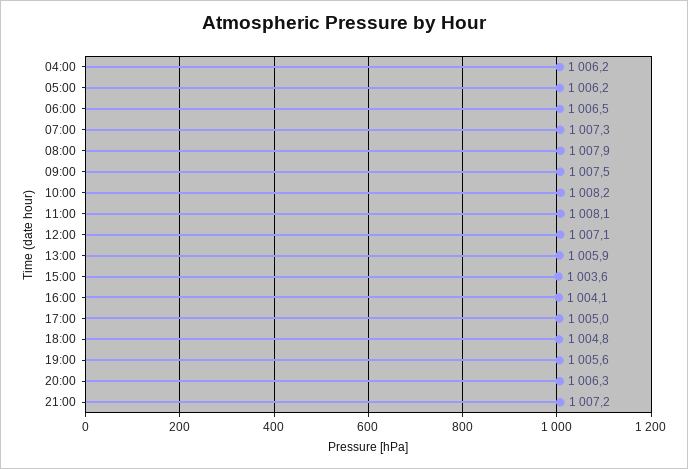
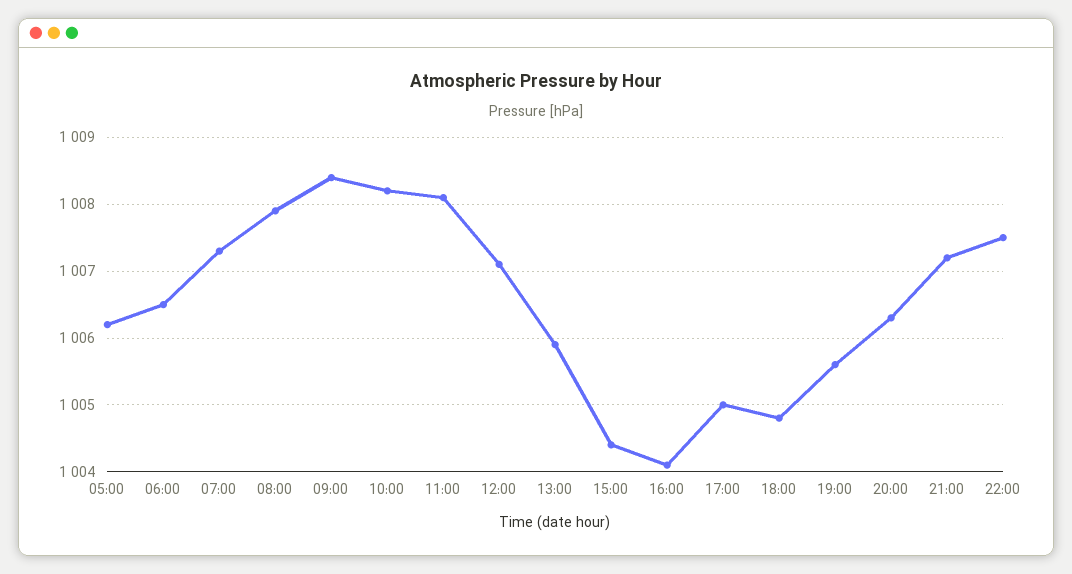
04:00: 1006.2 -> none
09:00: 1007.5 -> 1008.4
15:00: 1003.6 -> 1004.4
22:00: none -> 1007.5

